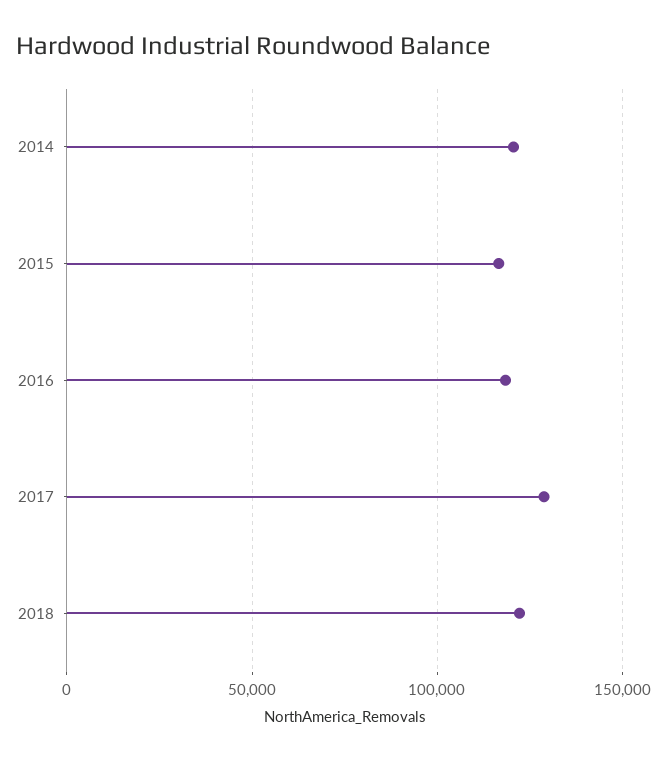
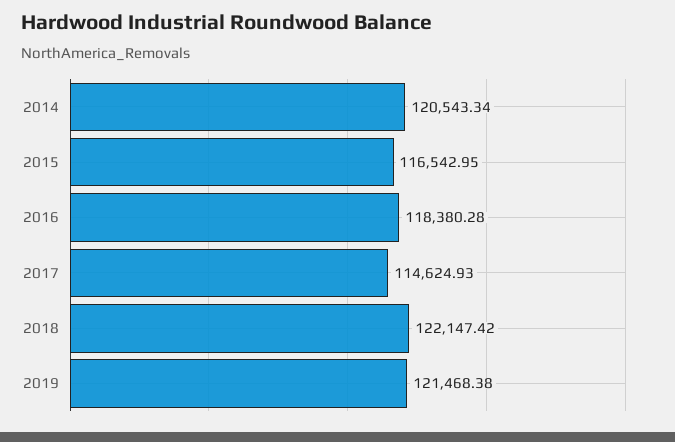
2017: 130000 -> 114624.93
2019: none -> 121468.38

